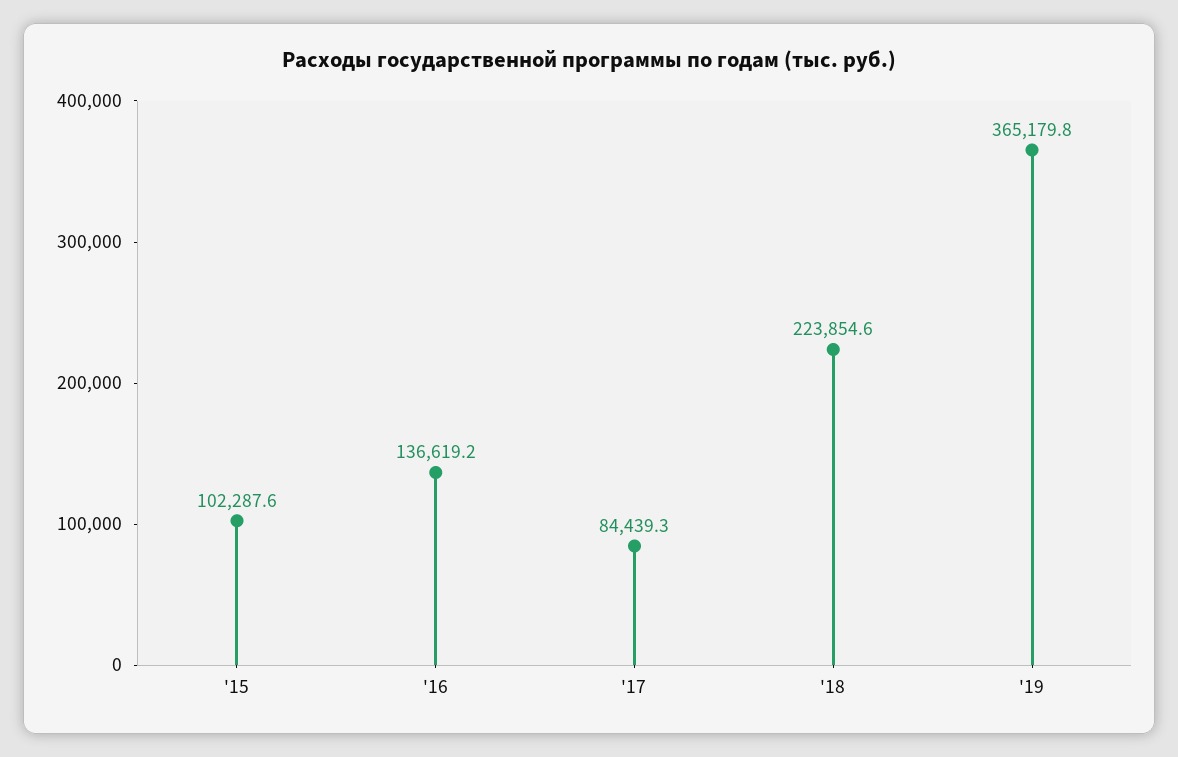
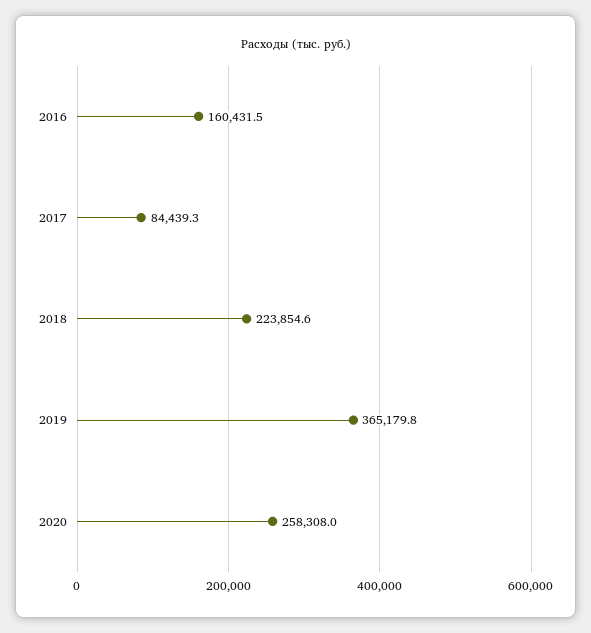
'15: 102287.6 -> none
'16: 136619.2 -> 160431.5
2020: none -> 258308

